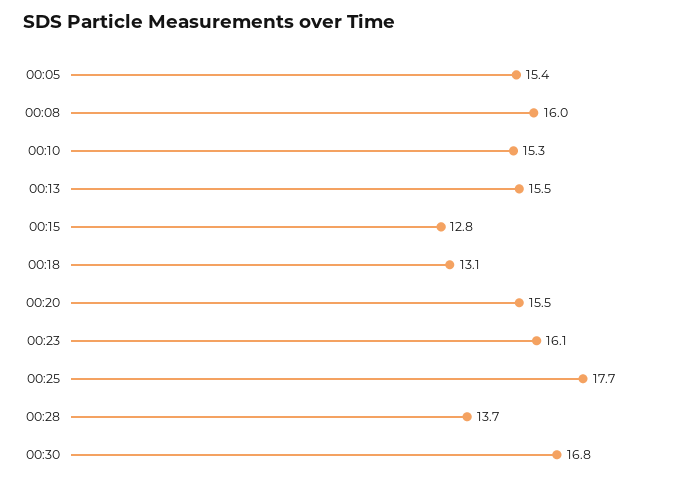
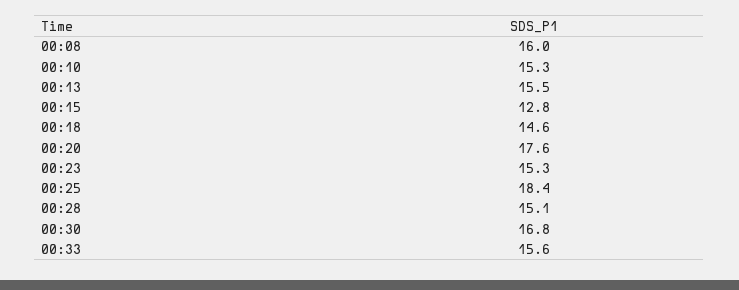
00:05: 15.4 -> none
00:18: 13.1 -> 14.6
00:20: 15.5 -> 17.6
00:23: 16.1 -> 15.3
00:25: 17.7 -> 18.4
00:28: 13.7 -> 15.1
00:33: none -> 15.6

